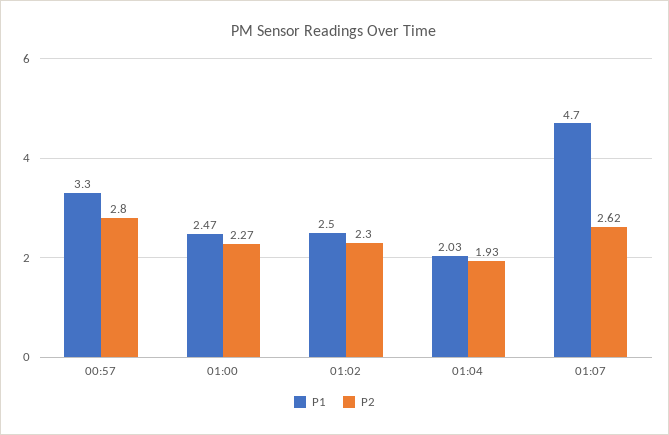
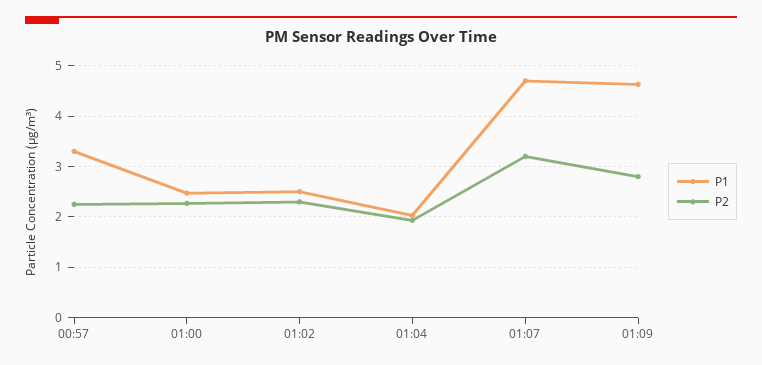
P2, 00:57: 2.8 -> 2.2
P2, 01:07: 2.62 -> 3.2
P1, 01:09: none -> 4.6
P2, 01:09: none -> 2.8

